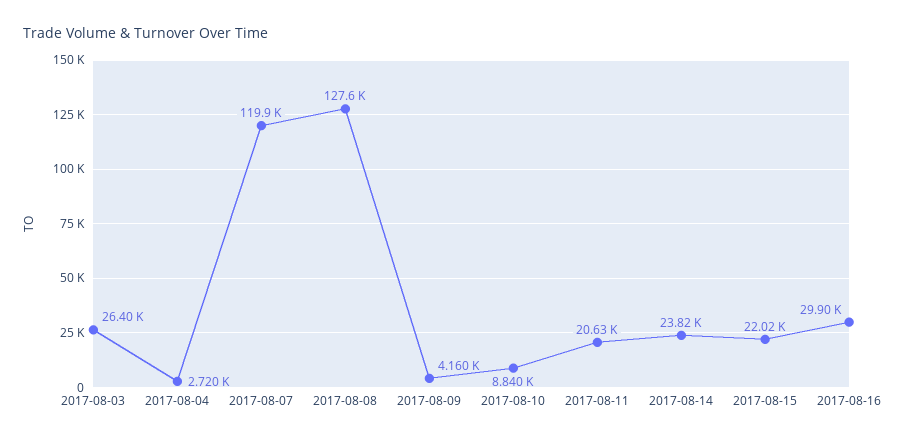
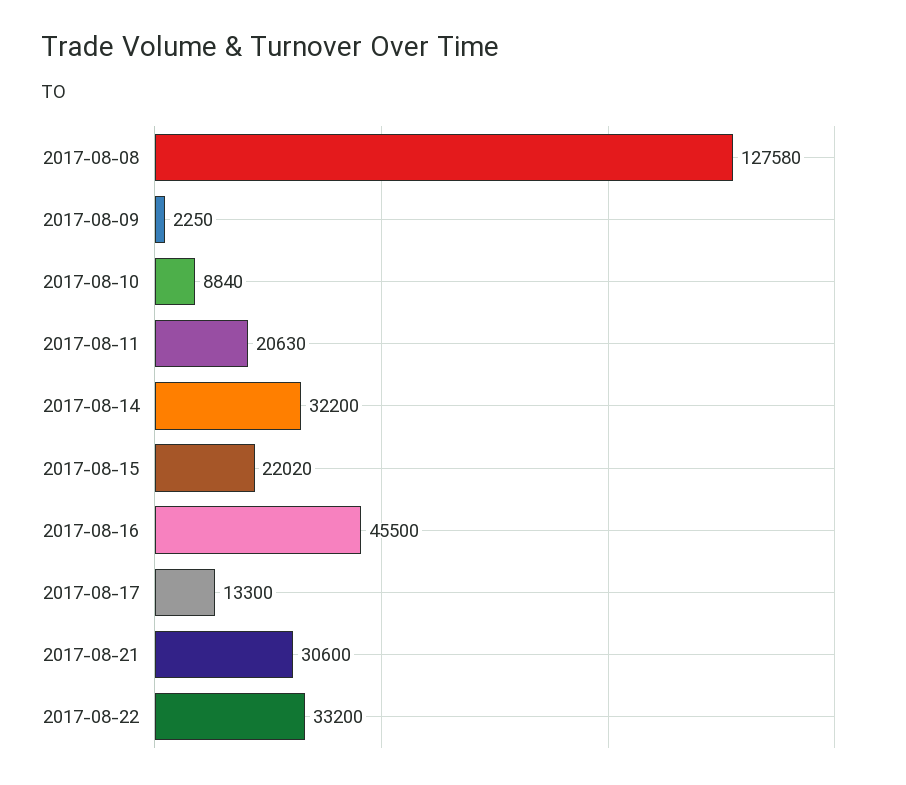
2017-08-03: 26400 -> none
2017-08-04: 2720 -> none
2017-08-07: 119900 -> none
2017-08-09: 4160 -> 2250
2017-08-14: 23820 -> 32200
2017-08-16: 29900 -> 45500
2017-08-17: none -> 13300
2017-08-21: none -> 30600
2017-08-22: none -> 33200

